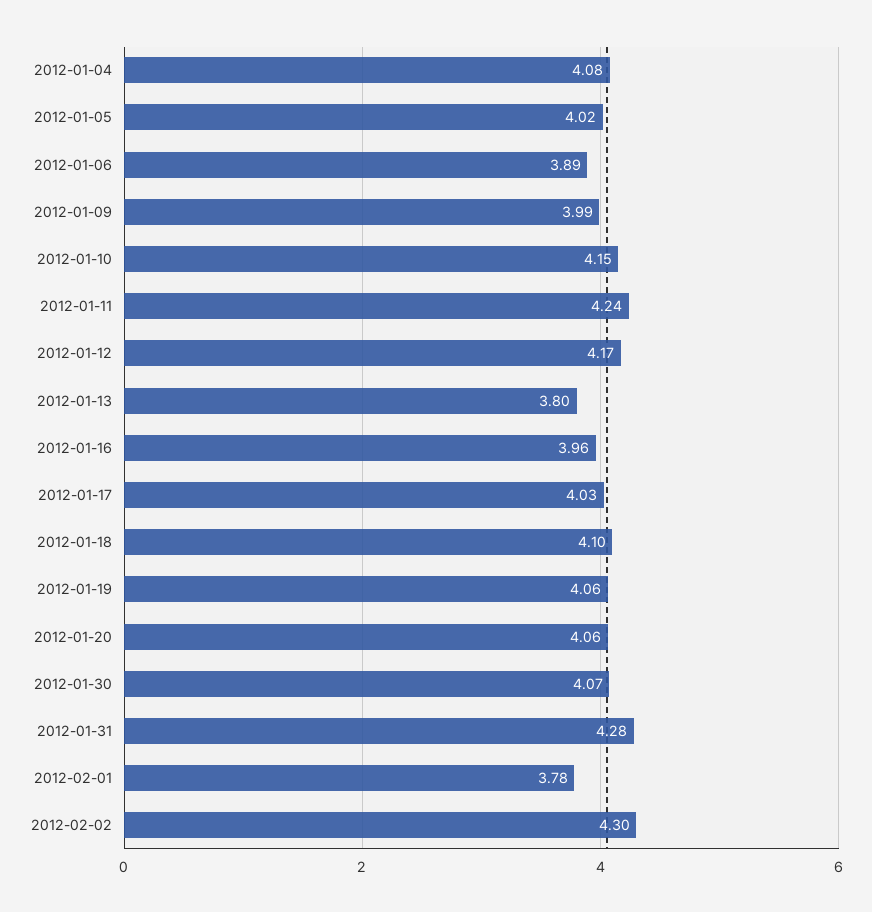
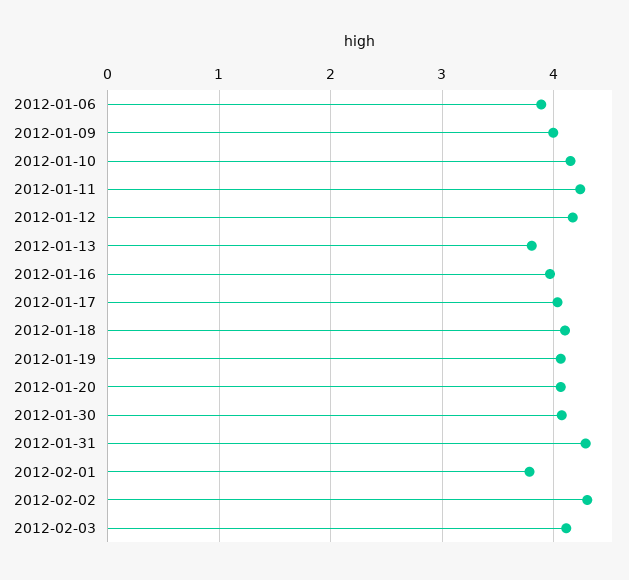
2012-01-04: 4.08 -> none
2012-01-05: 4.02 -> none
2012-02-03: none -> 4.1

